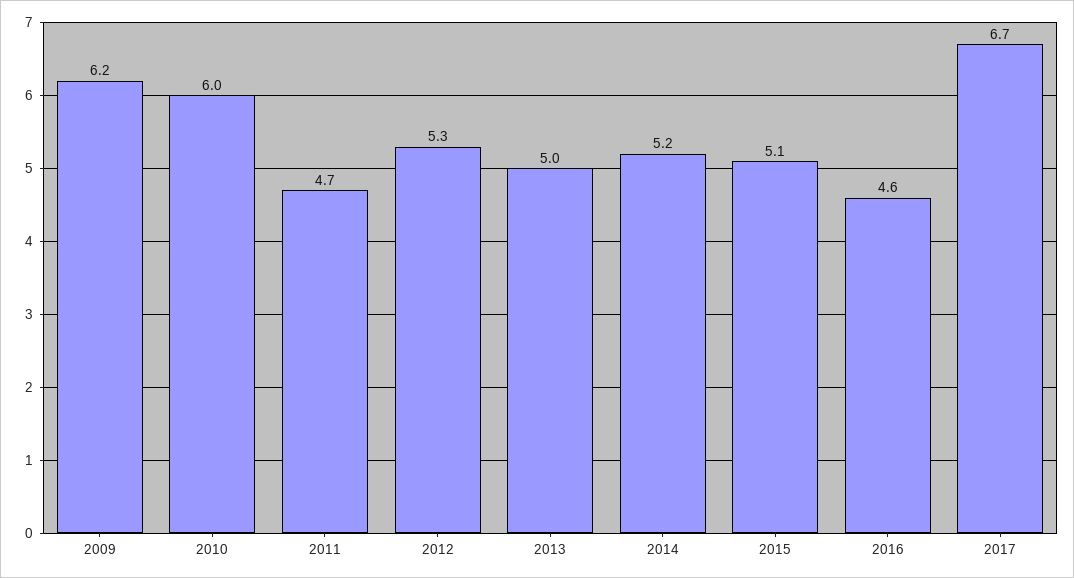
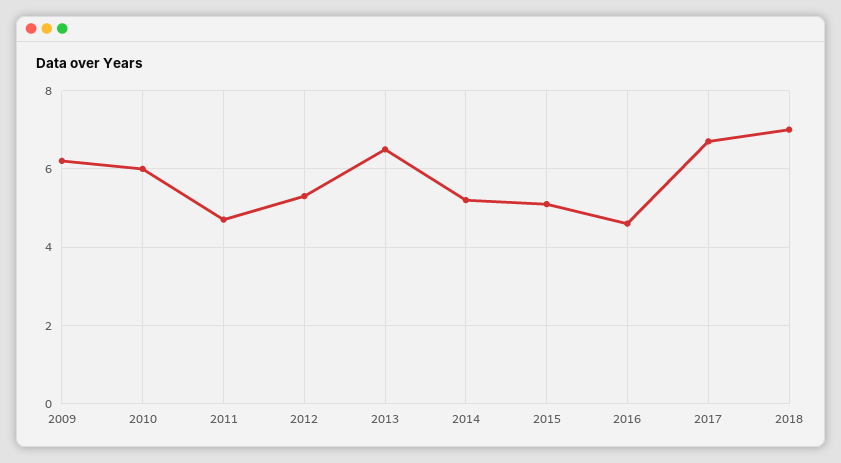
2013: 5 -> 6.5
2018: none -> 7

